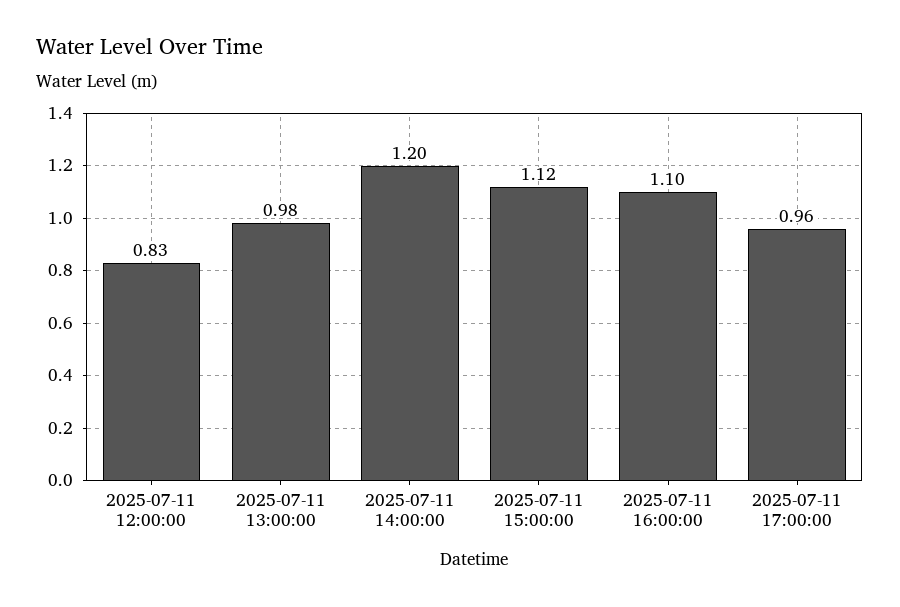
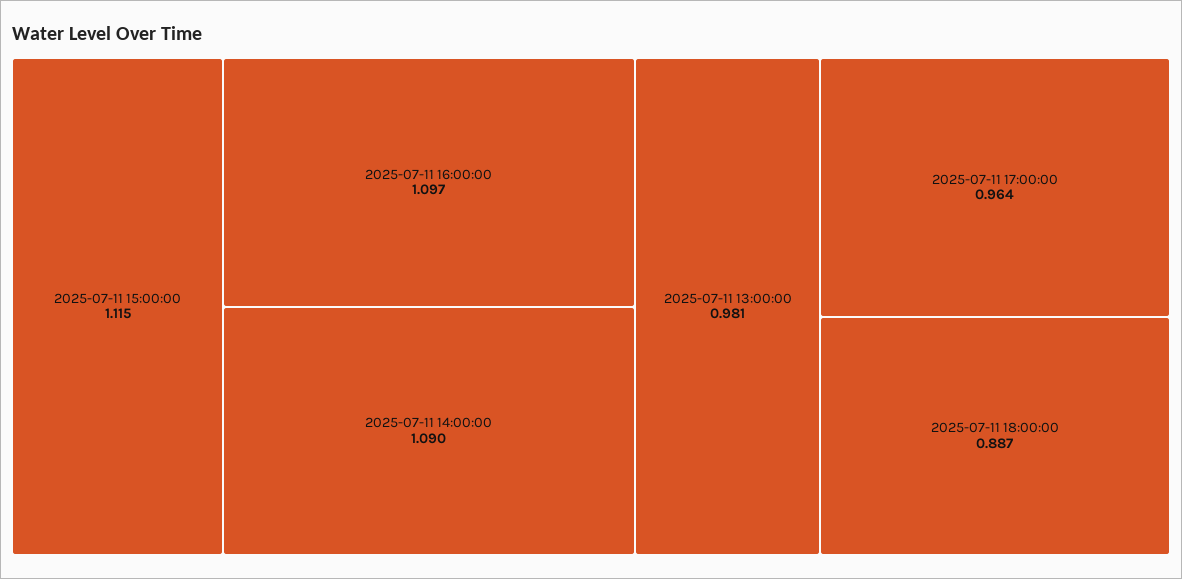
2025-07-11 12:00:00: 0.83 -> none
2025-07-11 14:00:00: 1.2 -> 1.09
2025-07-11 18:00:00: none -> 0.887

